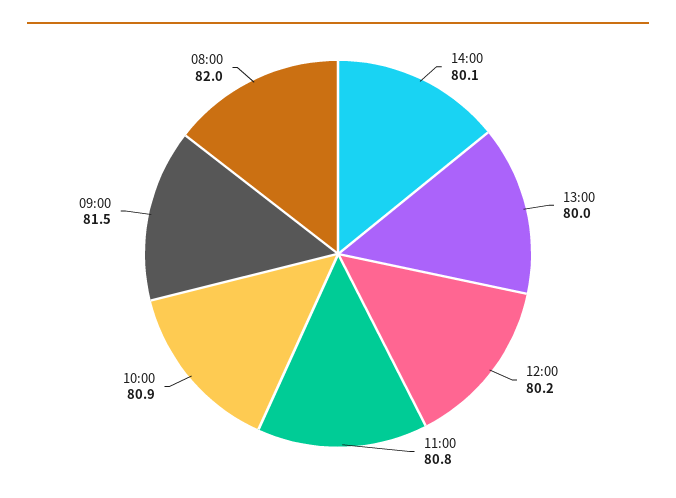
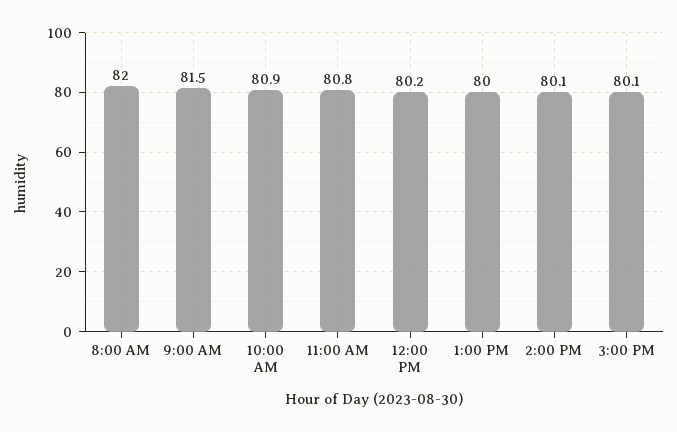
3:00 PM: none -> 80.1

